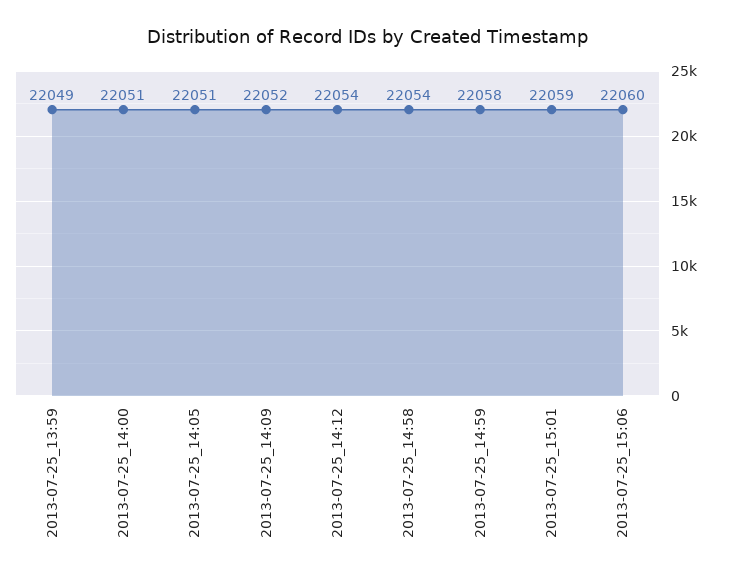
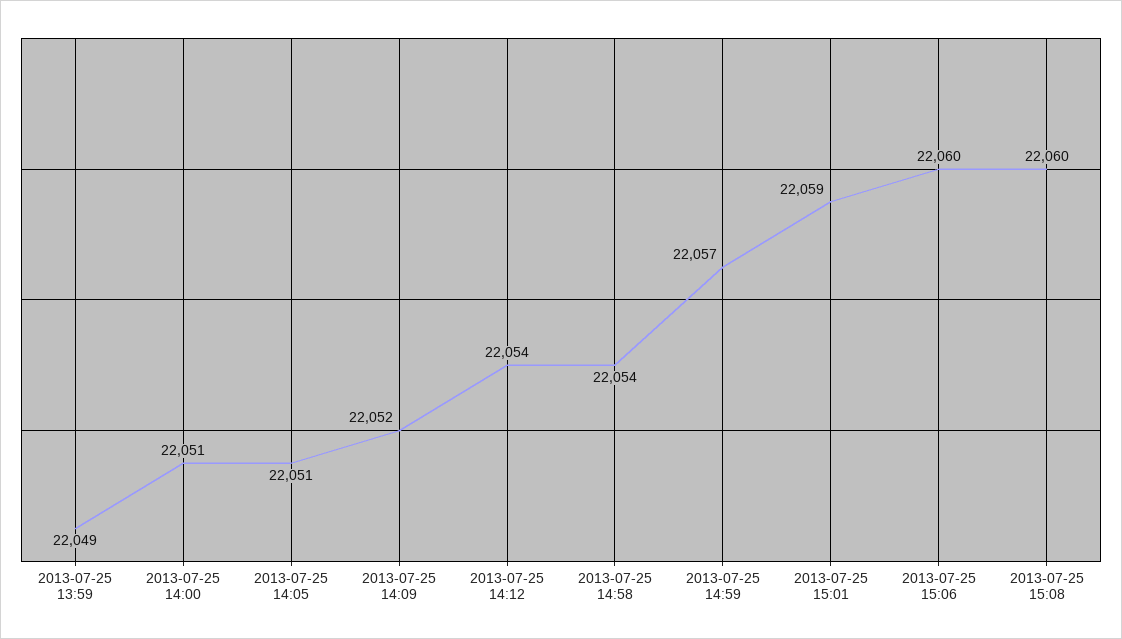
2013-07-25_14:59: 22058 -> 22057
2013-07-25 15:08: none -> 22060

